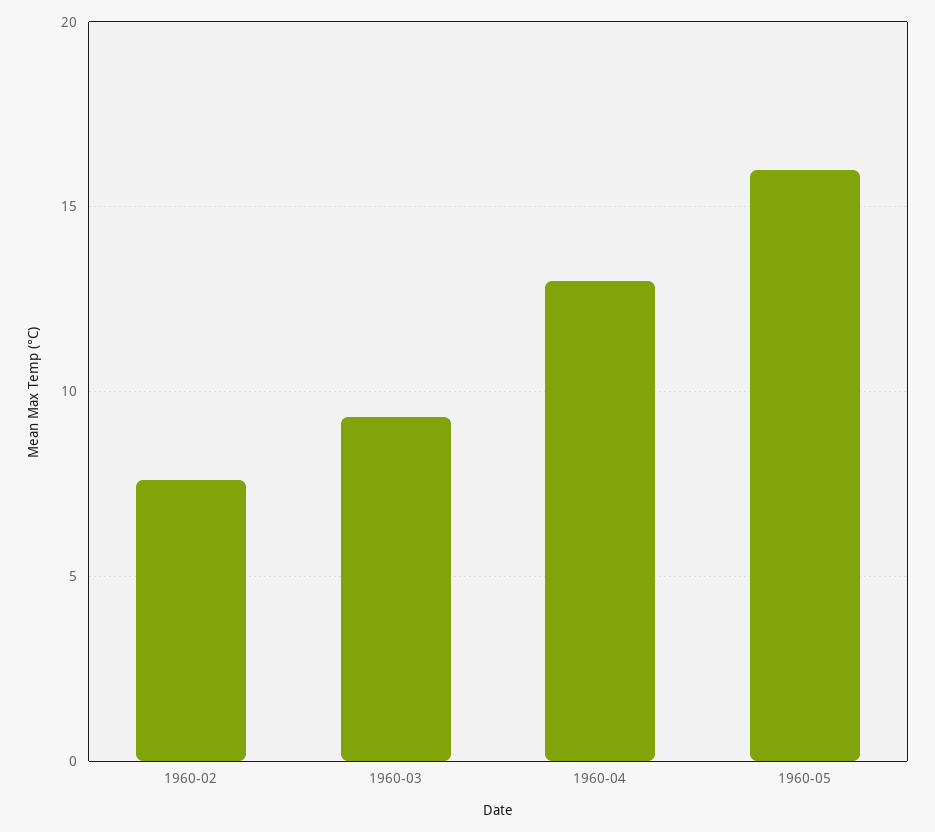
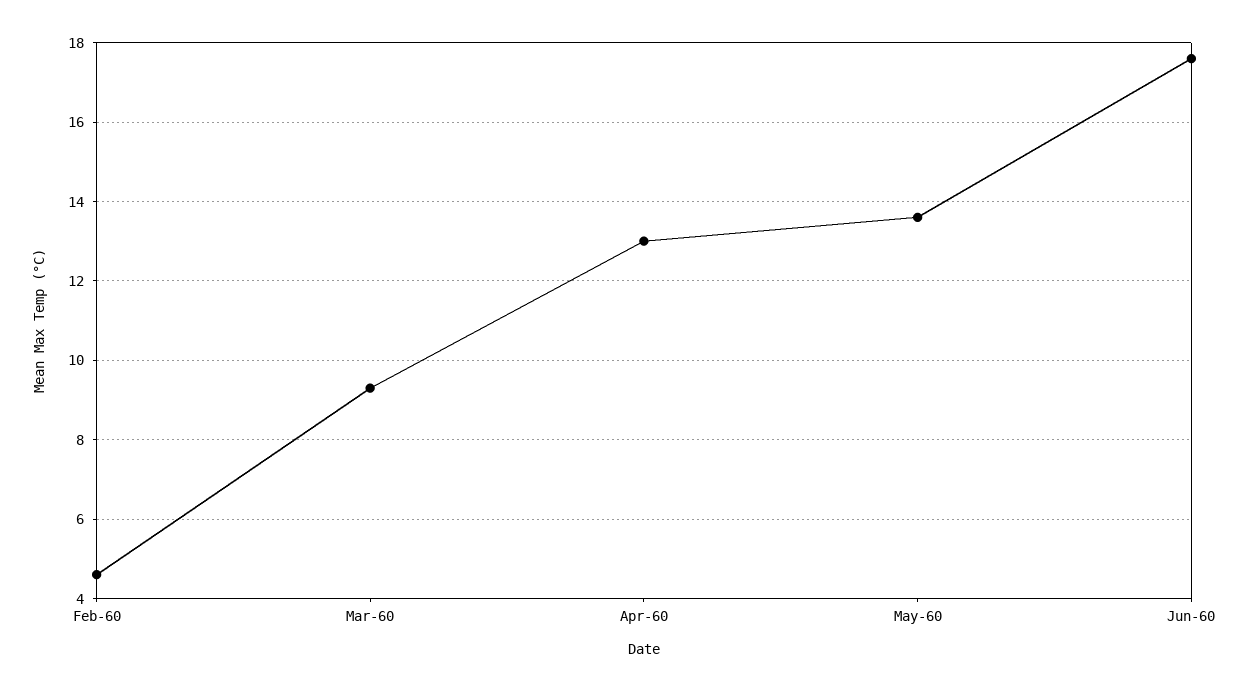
1960-02: 7.5 -> 4.5
1960-05: 16 -> 13.5
Jun-60: none -> 17.5

